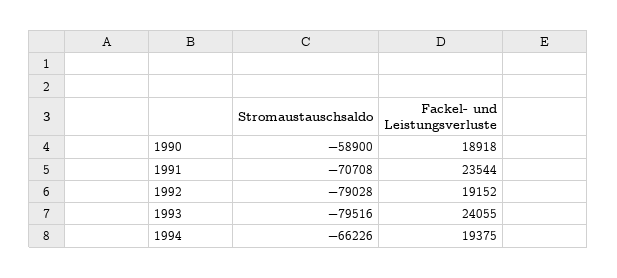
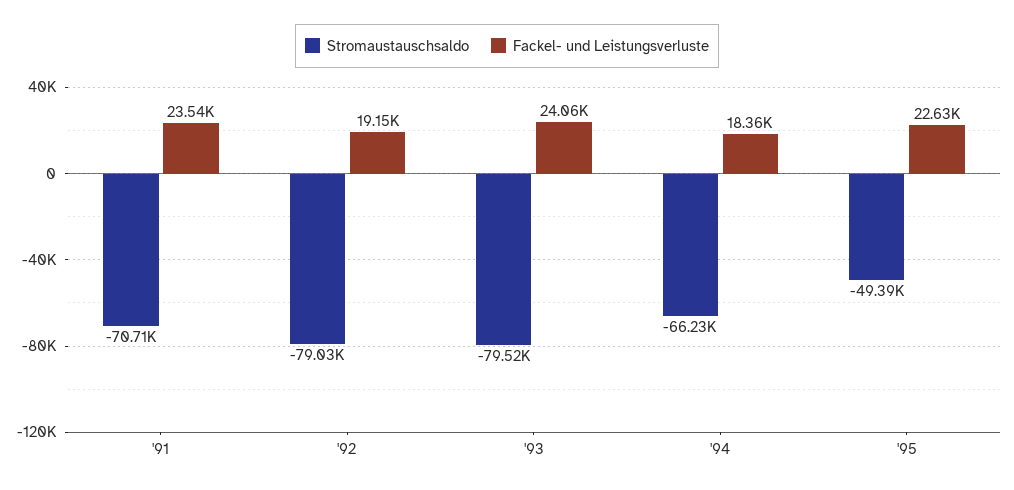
Stromaustauschsaldo, 1990: -58900 -> none
Fackel- und Leistungsverluste, 1990: 18918 -> none
Fackel- und Leistungsverluste, 1994: 19375 -> 18360
Stromaustauschsaldo, '95: none -> -49390
Fackel- und Leistungsverluste, '95: none -> 22630

